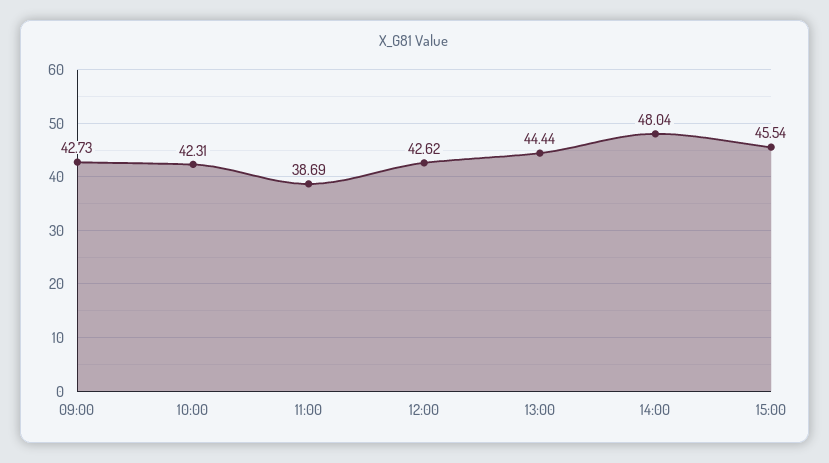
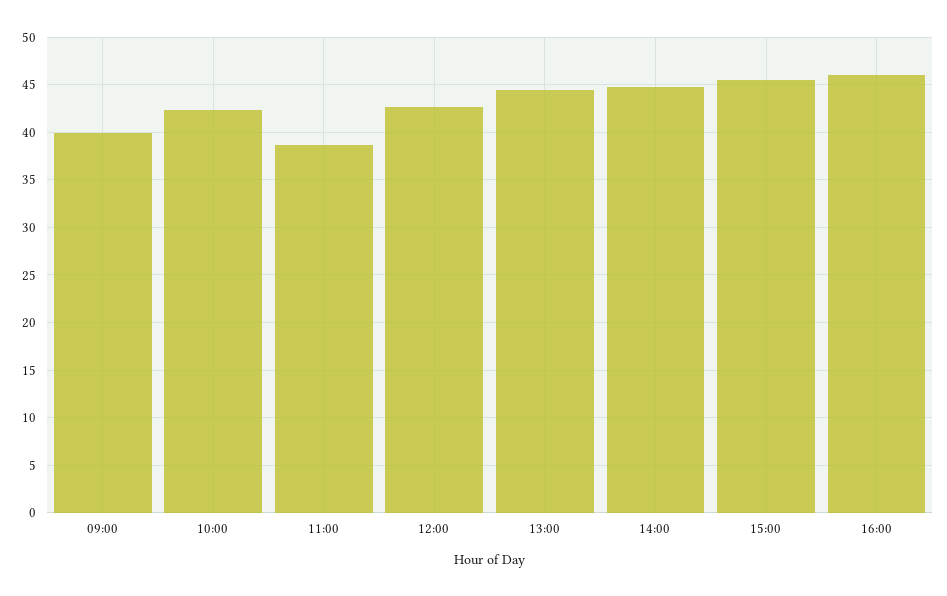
09:00: 42.73 -> 40
14:00: 48.04 -> 45
16:00: none -> 46

